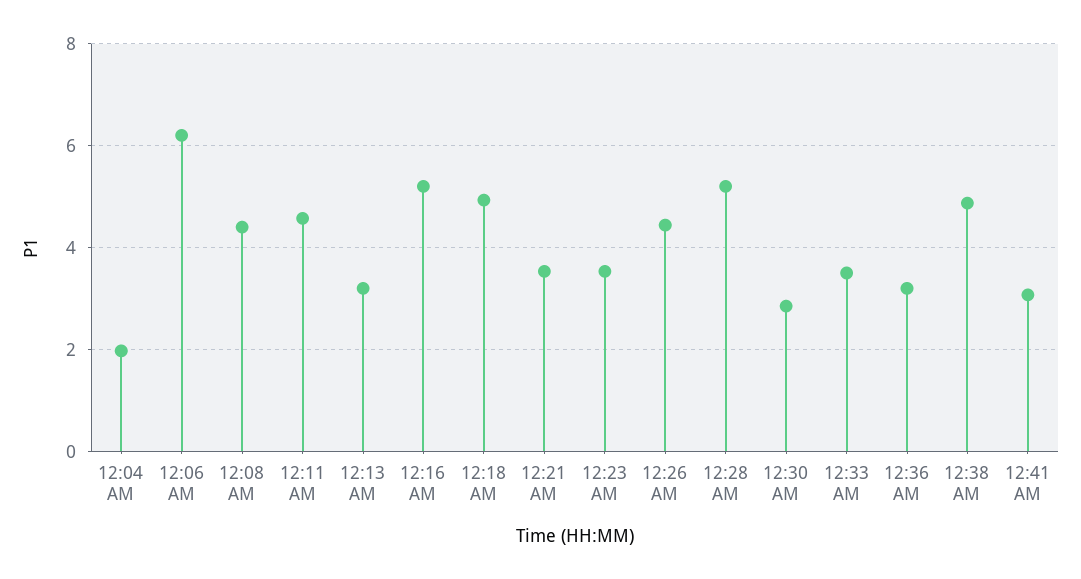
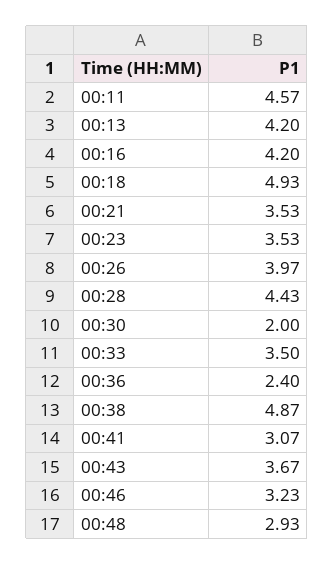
12:04 AM: 2 -> none
12:06 AM: 6.2 -> none
12:08 AM: 4.4 -> none
12:13 AM: 3.2 -> 4.2
12:16 AM: 5.2 -> 4.2
12:26 AM: 4.4 -> 3.97
12:28 AM: 5.2 -> 4.43
12:30 AM: 2.8 -> 2
12:36 AM: 3.2 -> 2.4
00:43: none -> 3.67
00:46: none -> 3.23
00:48: none -> 2.93

